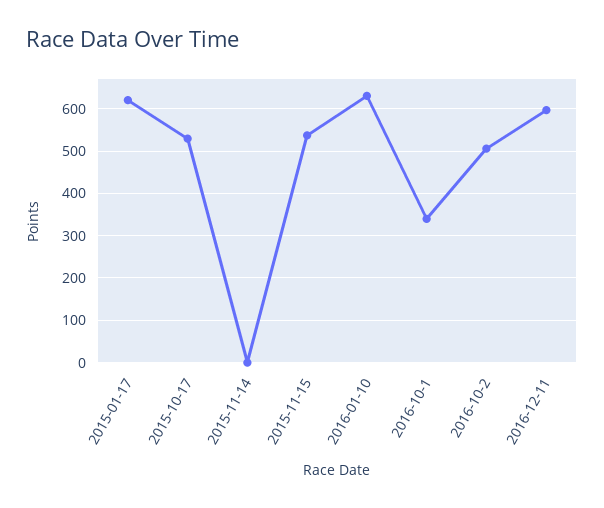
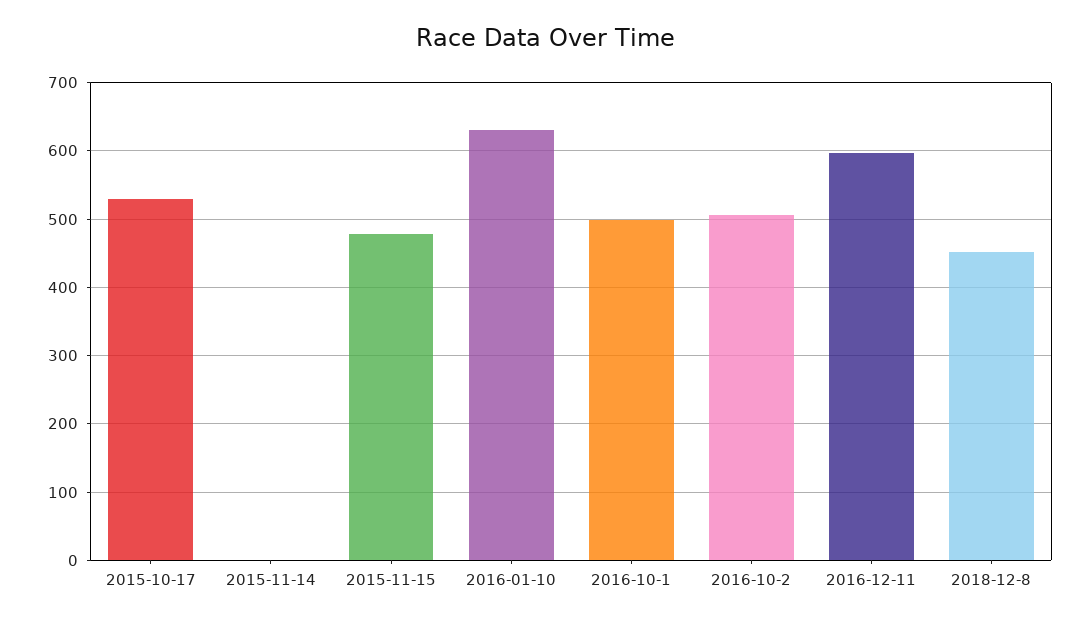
2015-01-17: 620 -> none
2015-11-15: 540 -> 480
2016-10-1: 340 -> 500
2018-12-8: none -> 450

